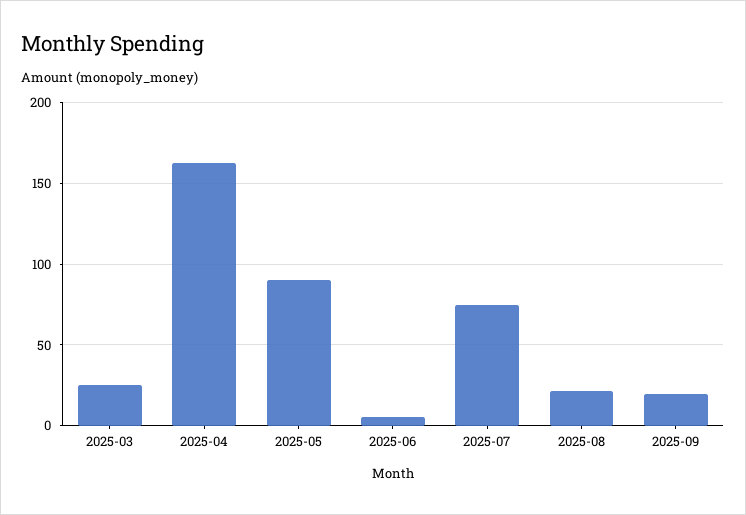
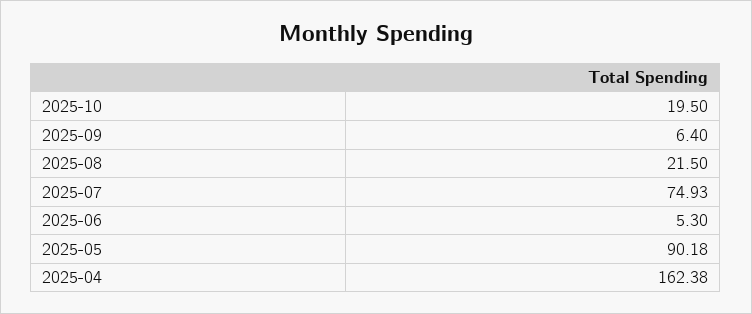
2025-03: 25 -> none
2025-09: 20 -> 6.4
2025-10: none -> 19.5

